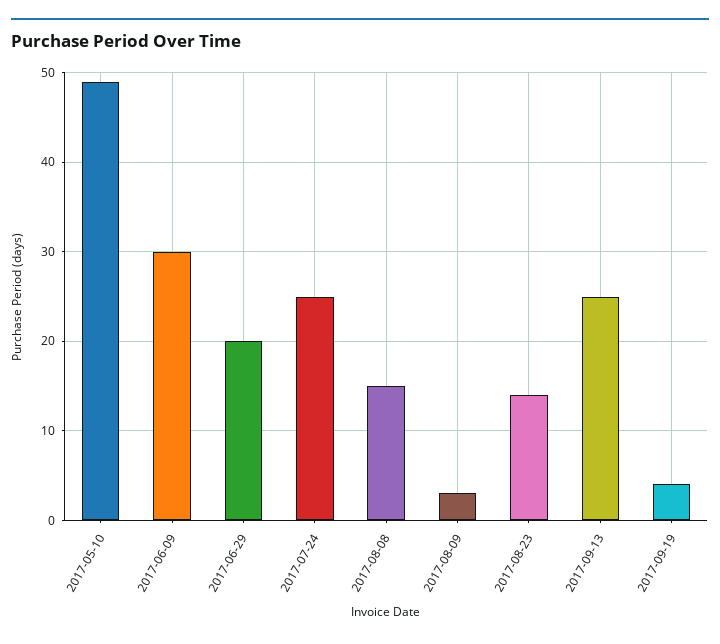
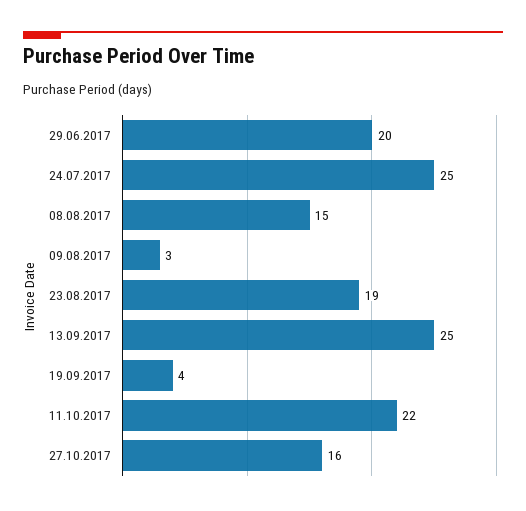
2017-05-10: 49 -> none
2017-06-09: 30 -> none
2017-08-23: 14 -> 19
11.10.2017: none -> 22
27.10.2017: none -> 16

